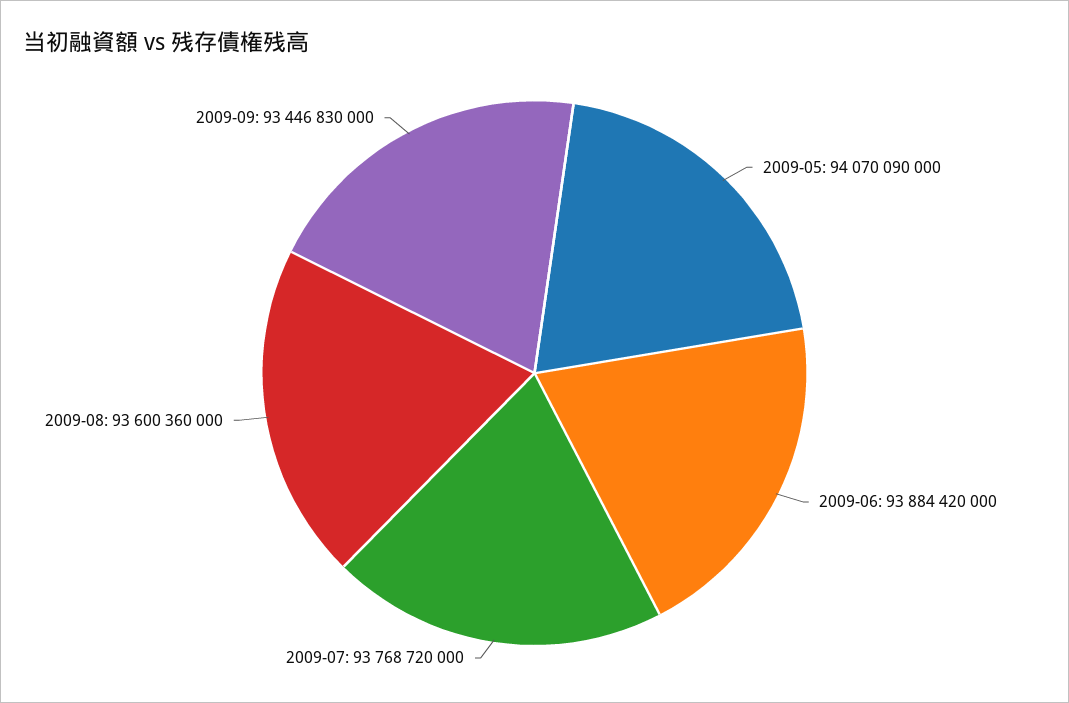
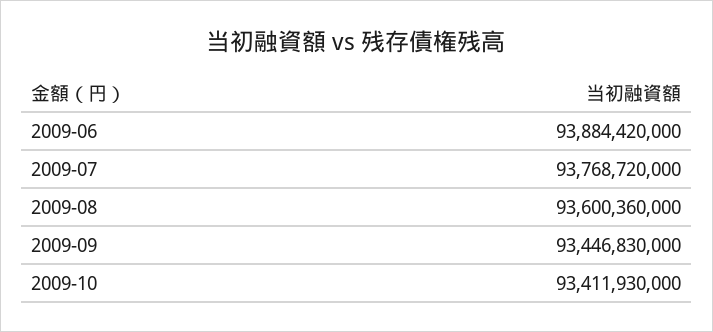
2009-05: 94070090000 -> none
2009-10: none -> 93411930000

